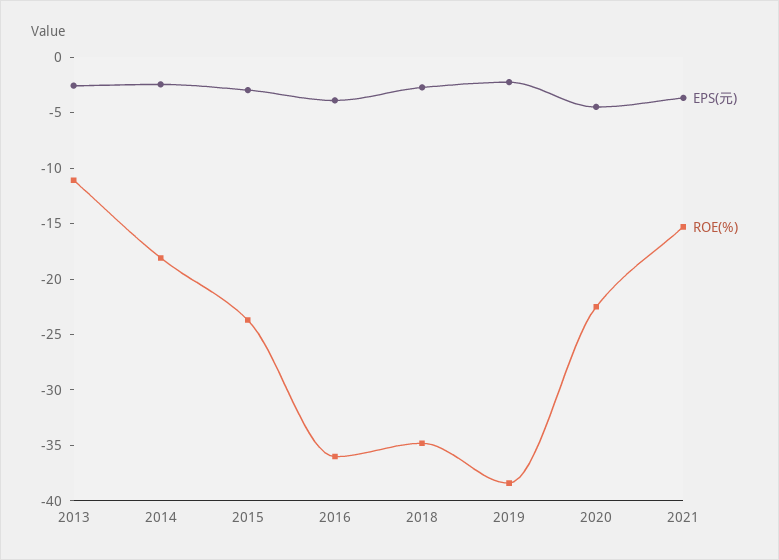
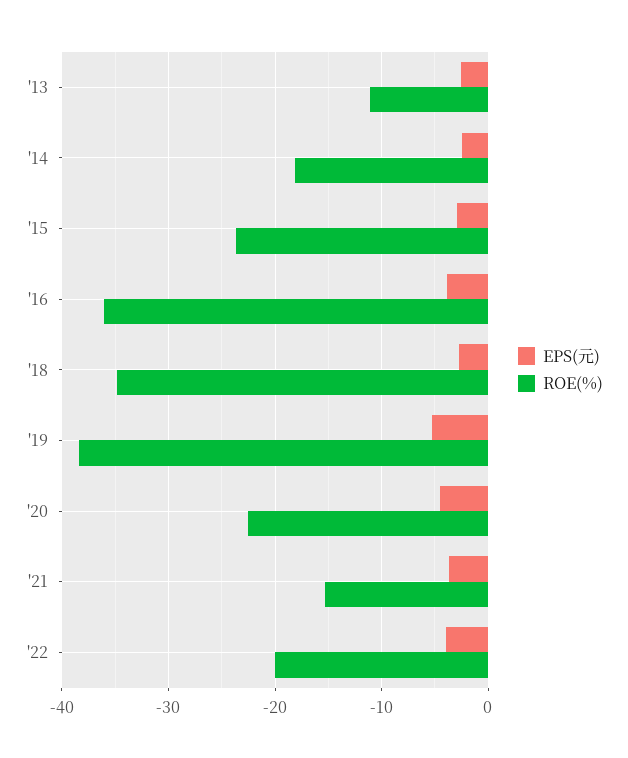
EPS(元), 2019: -2 -> -5
EPS(元), '22: none -> -4
ROE(%), '22: none -> -20

